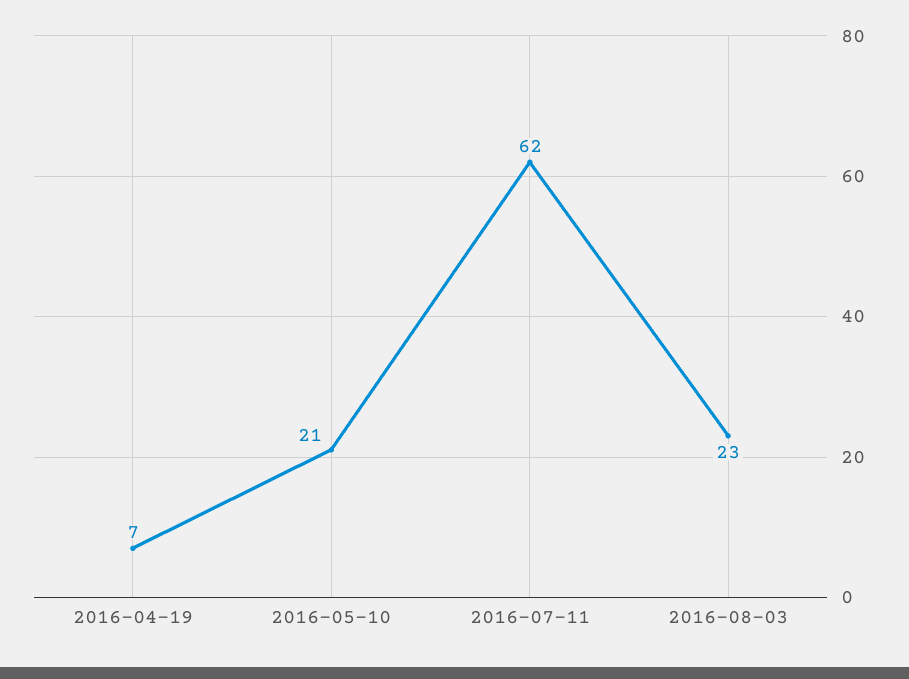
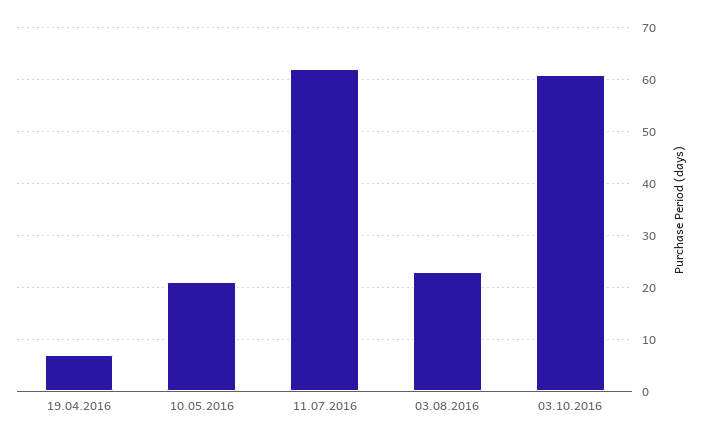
03.10.2016: none -> 60

